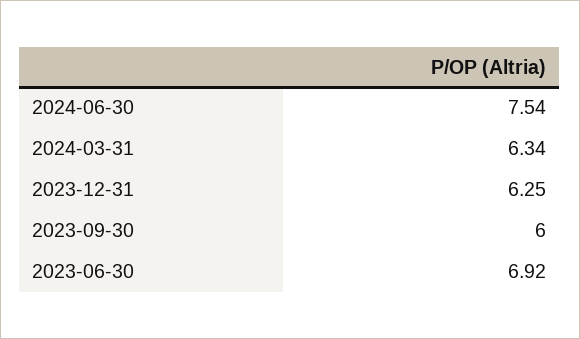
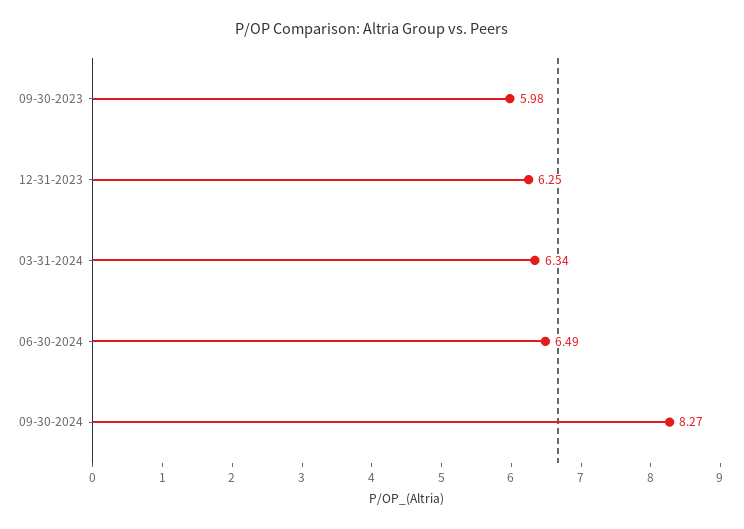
2024-06-30: 7.54 -> 6.49
2023-09-30: 6 -> 5.98
2023-06-30: 6.92 -> none
09-30-2024: none -> 8.27

